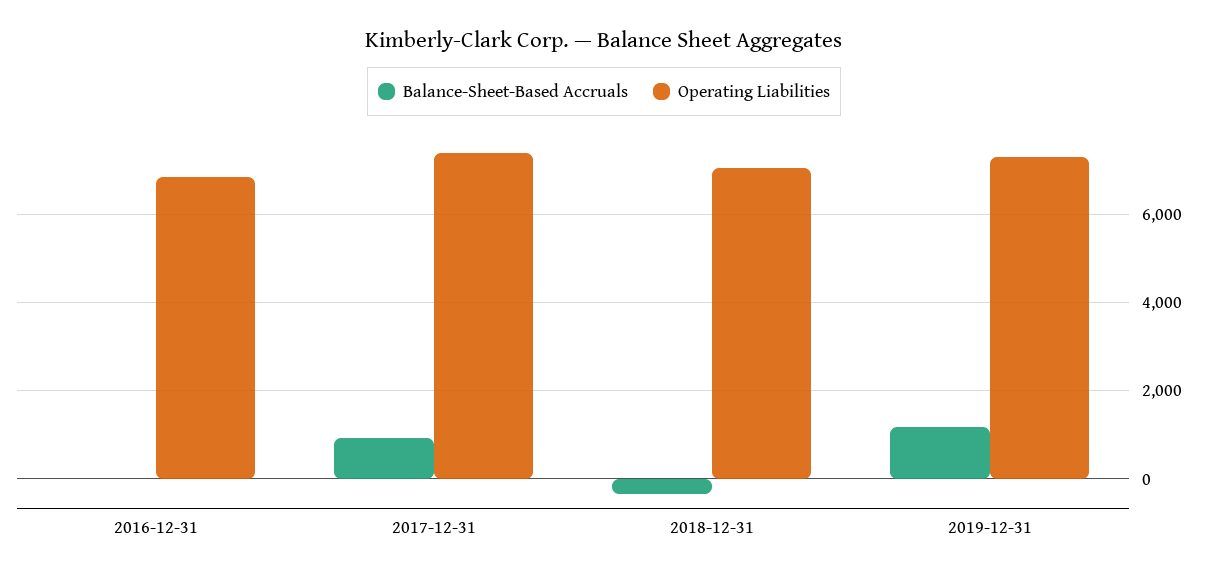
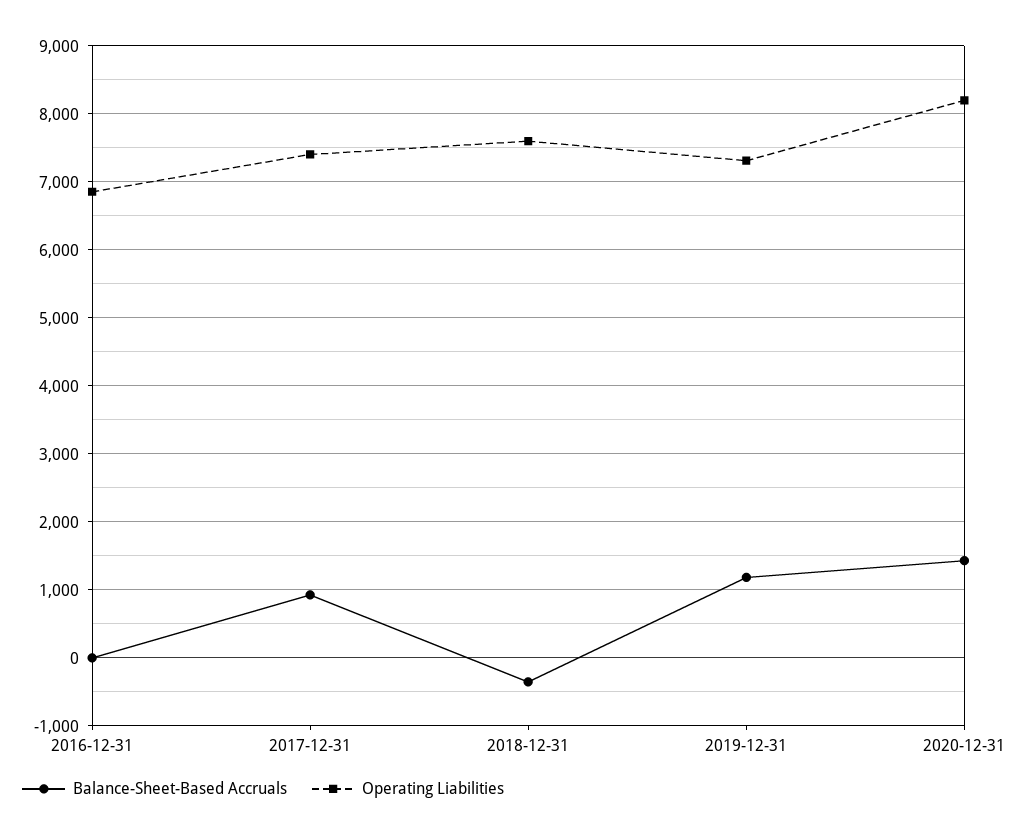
Operating Liabilities, 2018-12-31: 7000 -> 7600
Balance-Sheet-Based Accruals, 2020-12-31: none -> 1400
Operating Liabilities, 2020-12-31: none -> 8200

